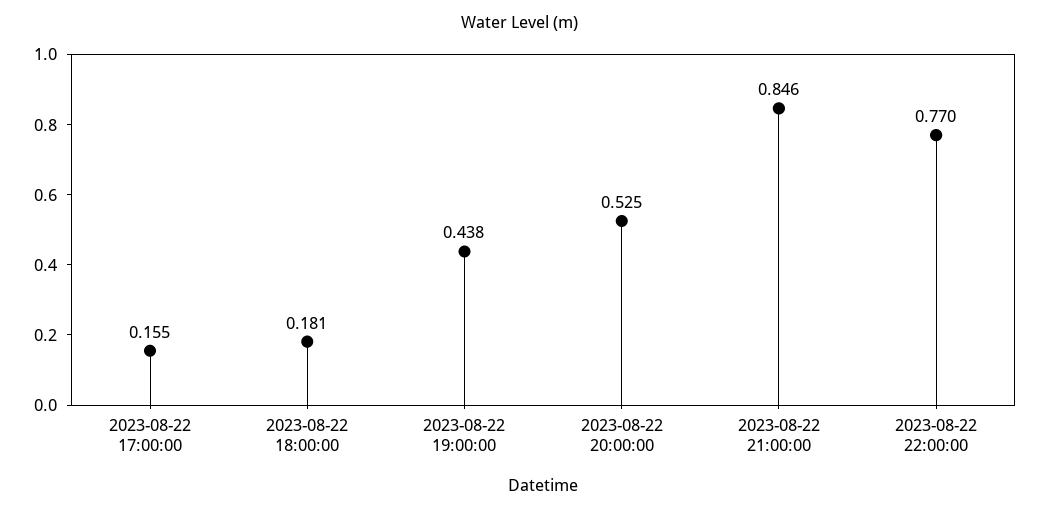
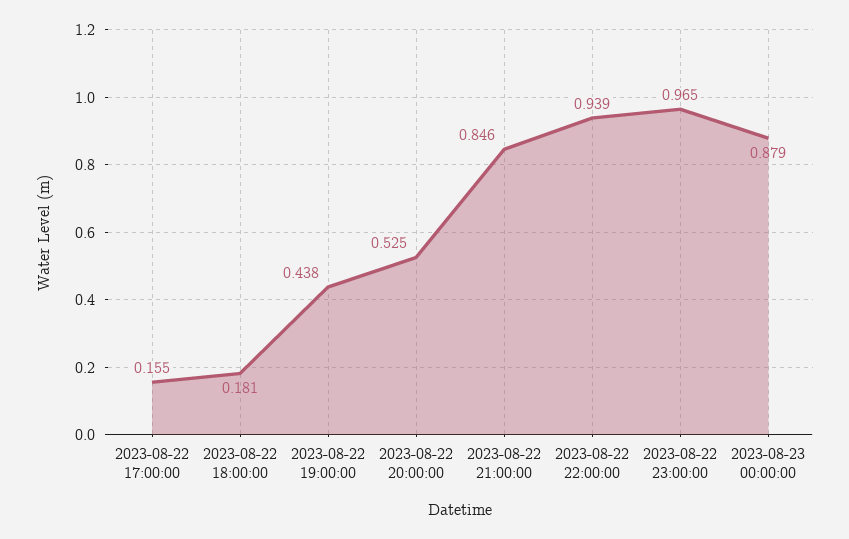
2023-08-22 22:00:00: 0.77 -> 0.939
2023-08-22 23:00:00: none -> 0.965
2023-08-23 00:00:00: none -> 0.879

